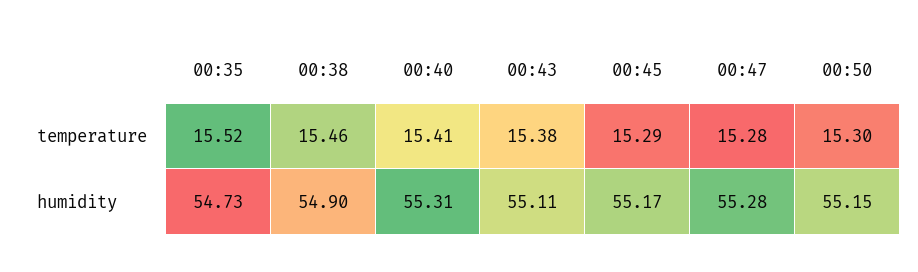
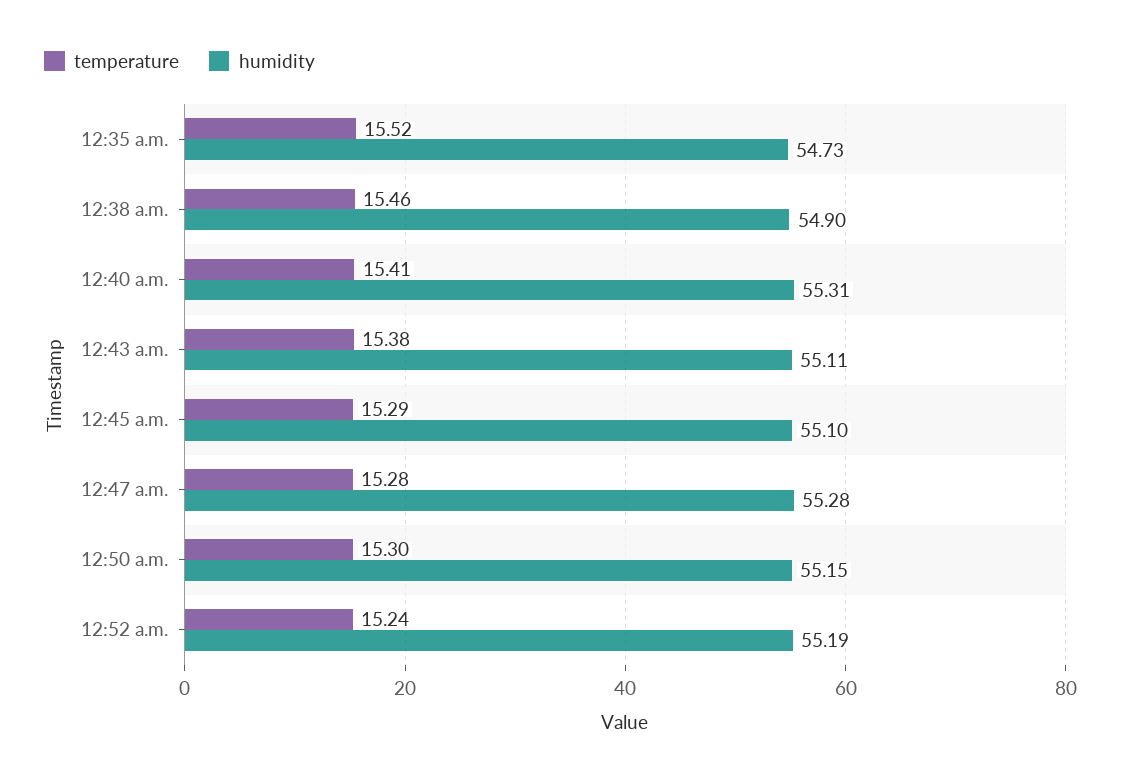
humidity, 00:45: 55.17 -> 55.1
temperature, 12:52 a.m.: none -> 15.24
humidity, 12:52 a.m.: none -> 55.19

